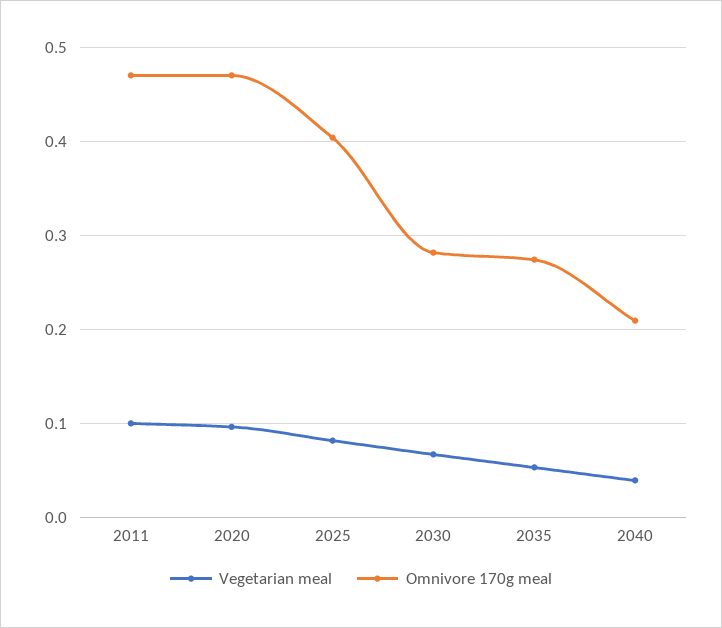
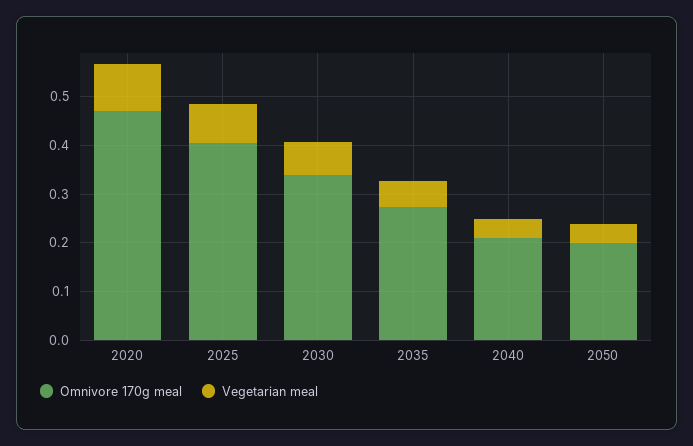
Vegetarian meal, 2011: 0.1 -> none
Omnivore 170g meal, 2011: 0.47 -> none
Omnivore 170g meal, 2030: 0.28 -> 0.34
Omnivore 170g meal, 2050: none -> 0.2
Vegetarian meal, 2050: none -> 0.04

